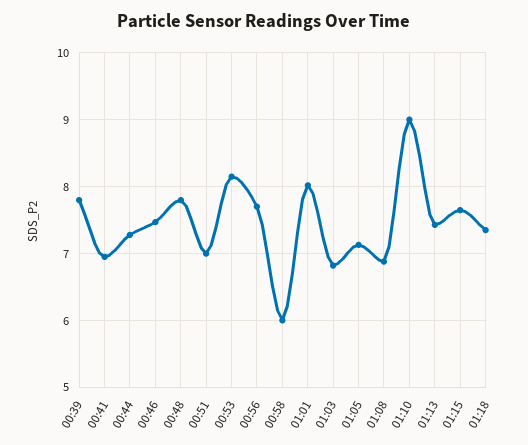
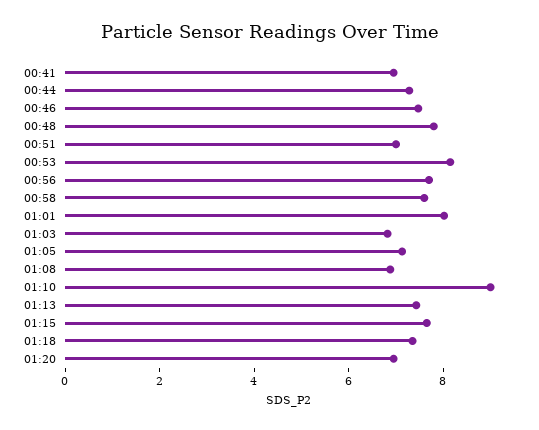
00:39: 7.8 -> none
00:58: 6 -> 7.5
01:20: none -> 7

